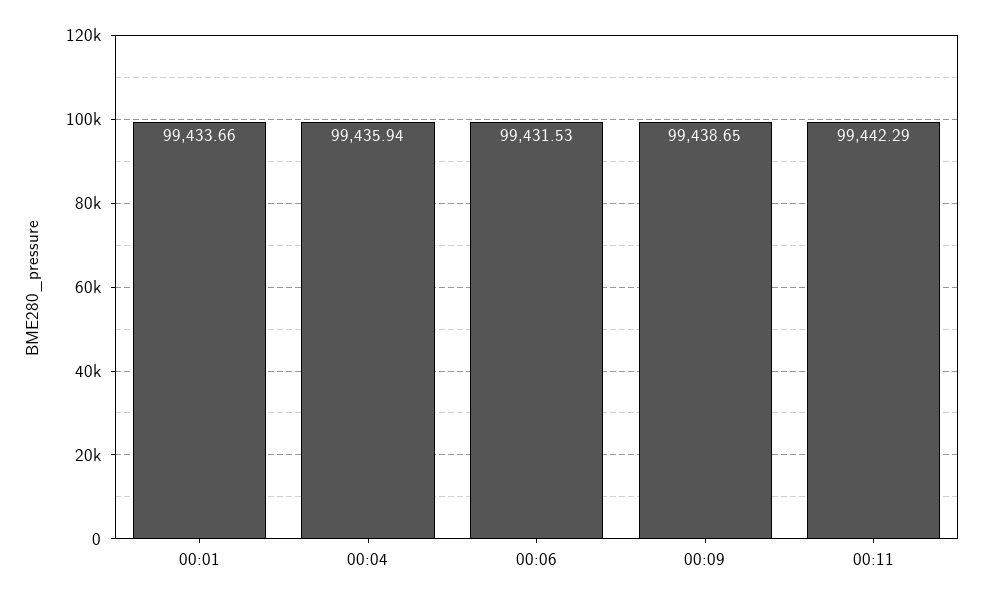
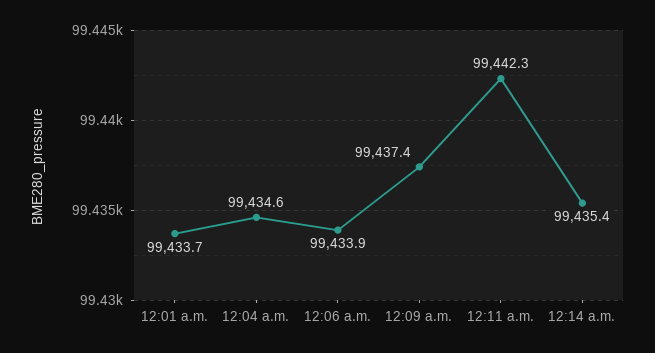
00:04: 99435.94 -> 99434.6
00:06: 99431.53 -> 99433.9
00:09: 99438.65 -> 99437.4
12:14 a.m.: none -> 99435.4

